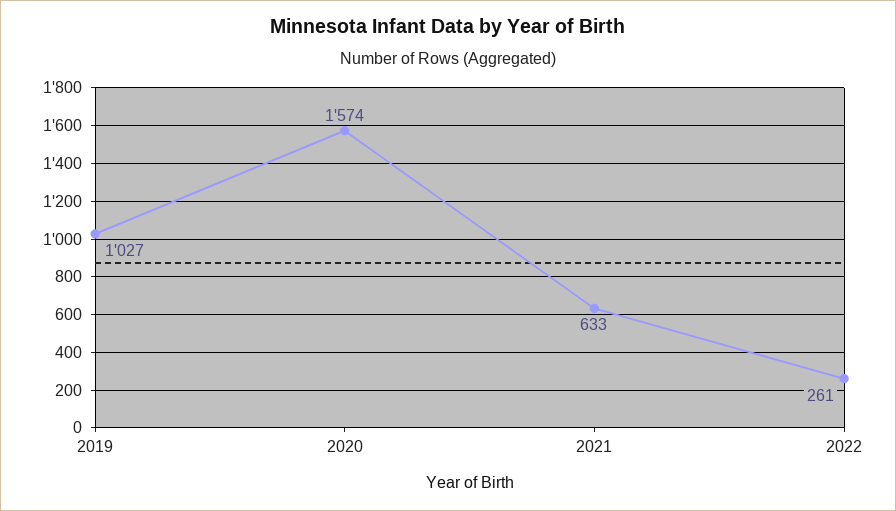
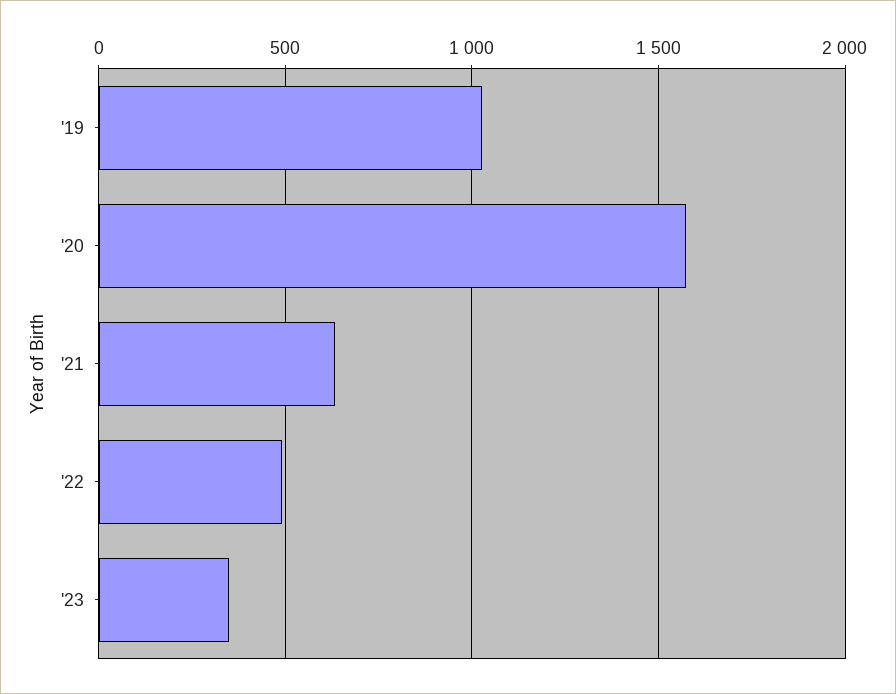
2022: 261 -> 500
'23: none -> 350

